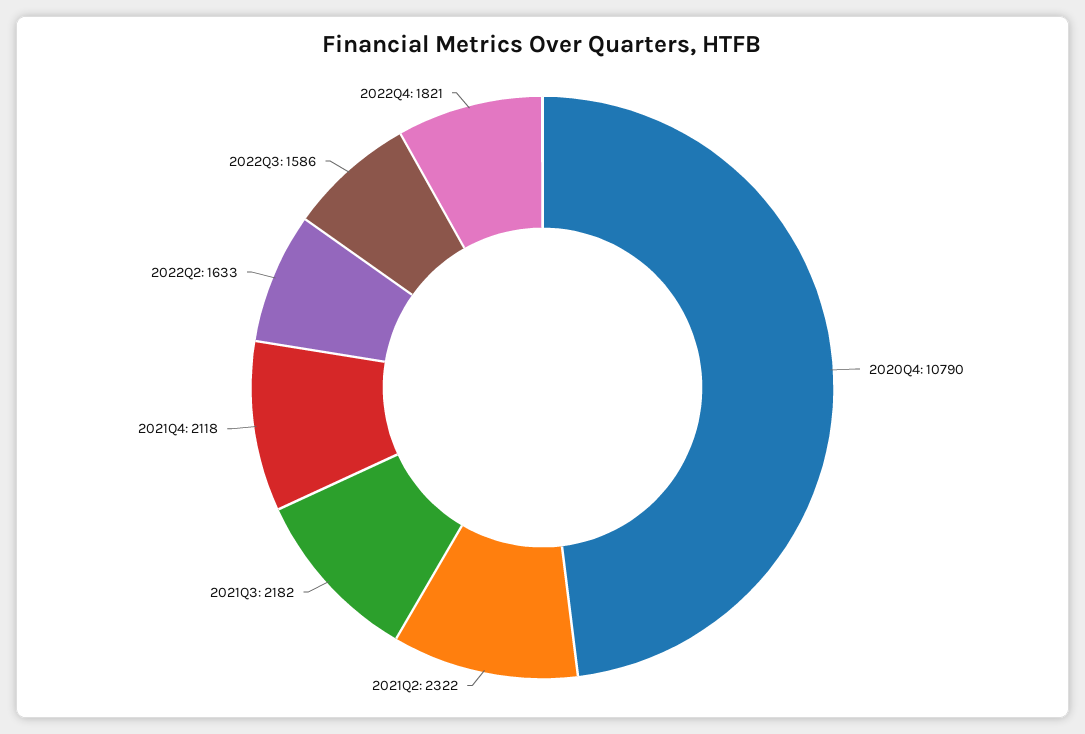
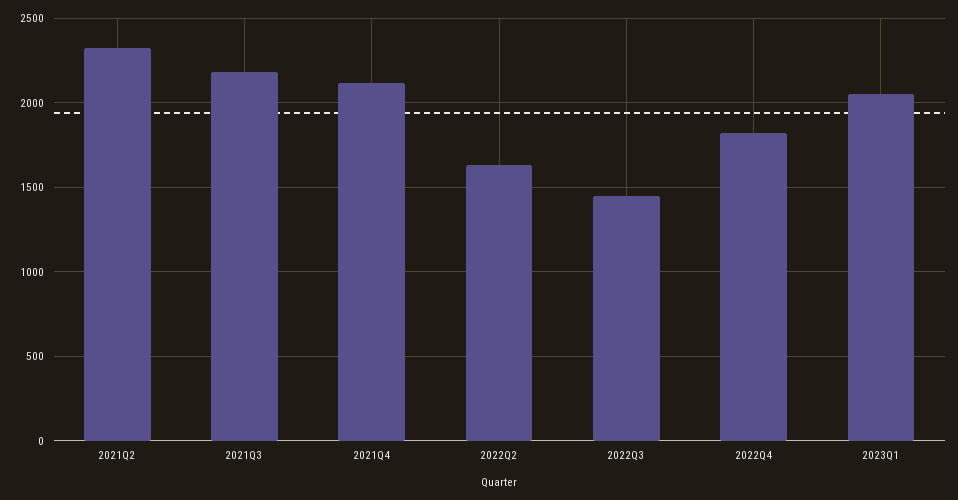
2020Q4: 10790 -> none
2022Q3: 1586 -> 1450
2023Q1: none -> 2050

